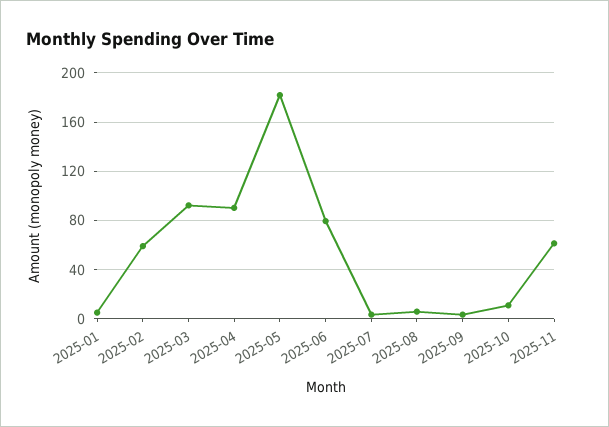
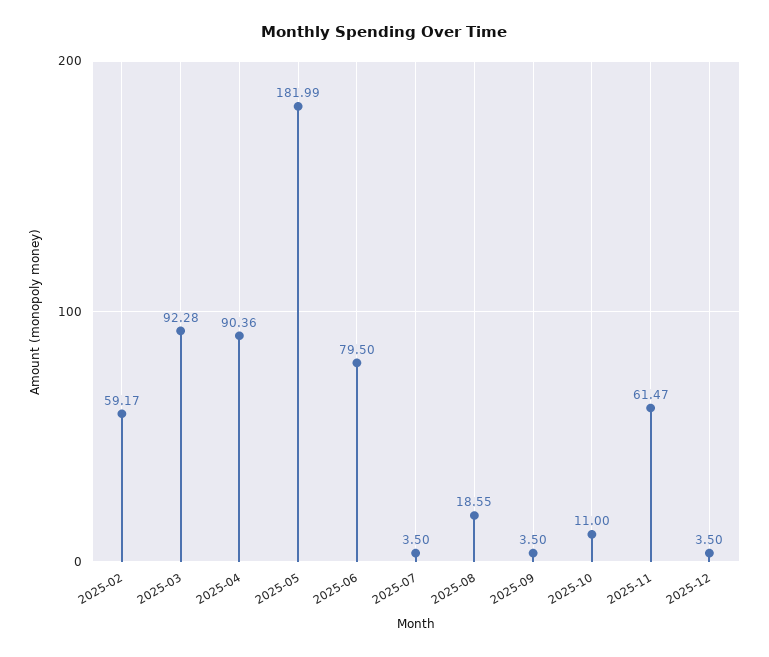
2025-01: 5 -> none
2025-08: 5 -> 18.55
2025-12: none -> 3.5

